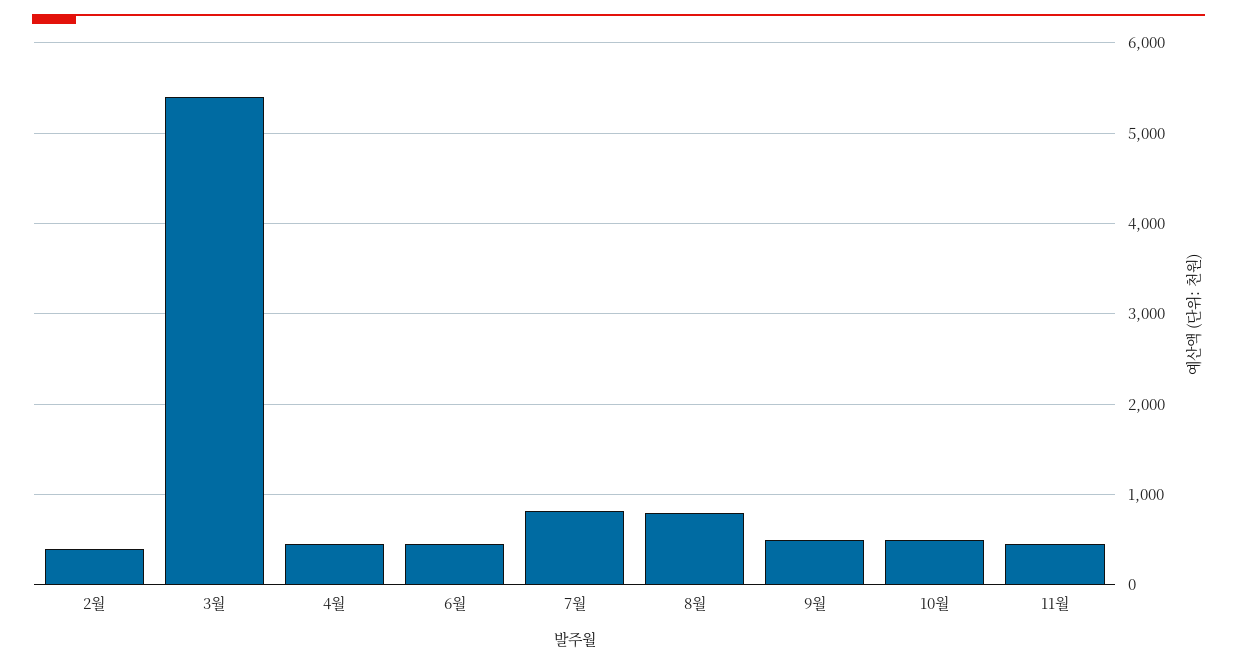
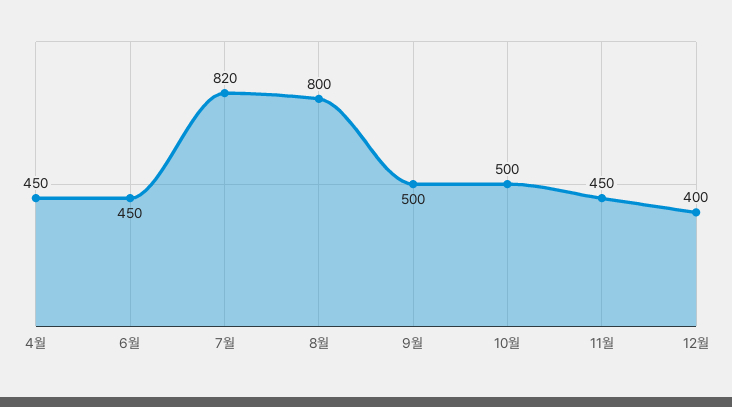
2월: 400 -> none
3월: 5400 -> none
12월: none -> 400

